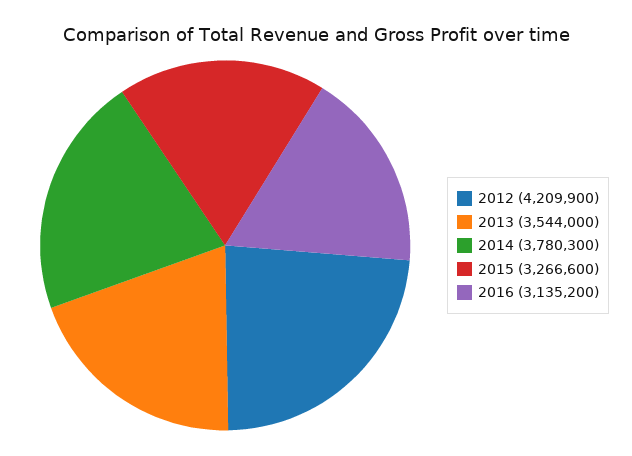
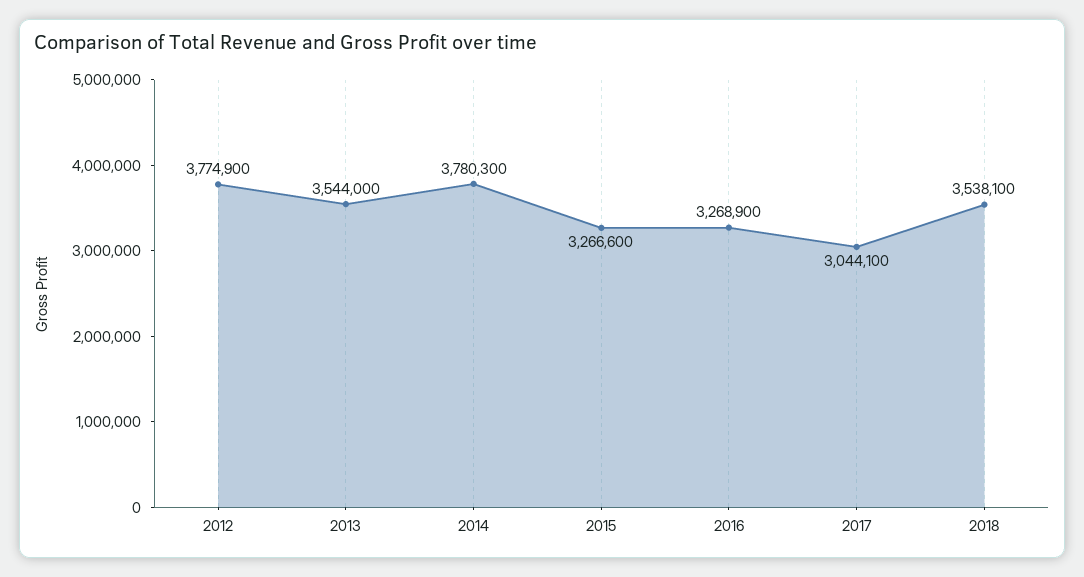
2012: 4209900 -> 3774900
2016: 3135200 -> 3268900
2017: none -> 3044100
2018: none -> 3538100

